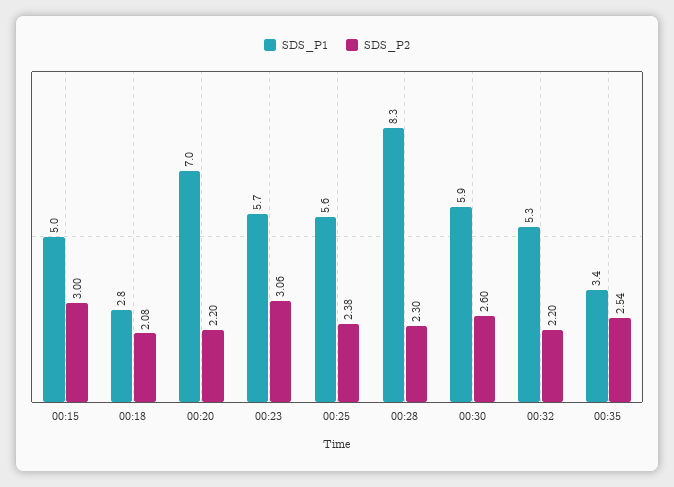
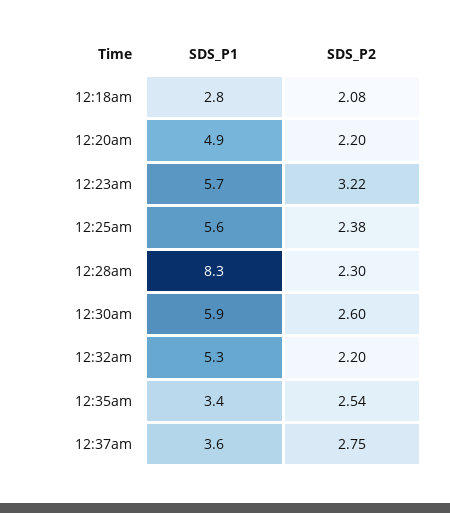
SDS_P1, 00:15: 5 -> none
SDS_P2, 00:15: 3 -> none
SDS_P1, 00:20: 7 -> 4.9
SDS_P2, 00:23: 3.06 -> 3.22
SDS_P1, 12:37am: none -> 3.6
SDS_P2, 12:37am: none -> 2.75

